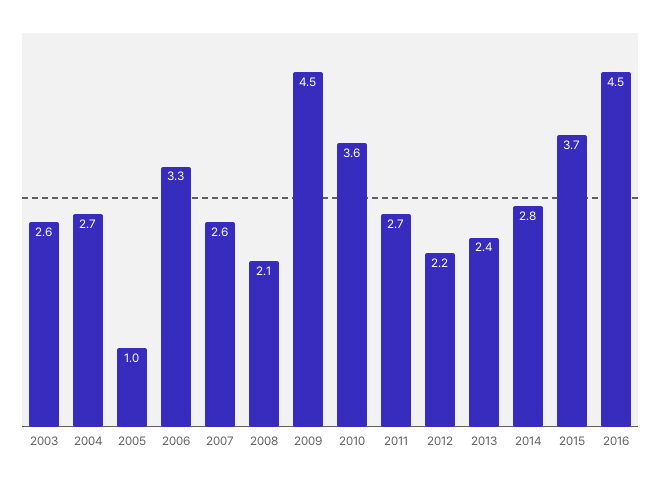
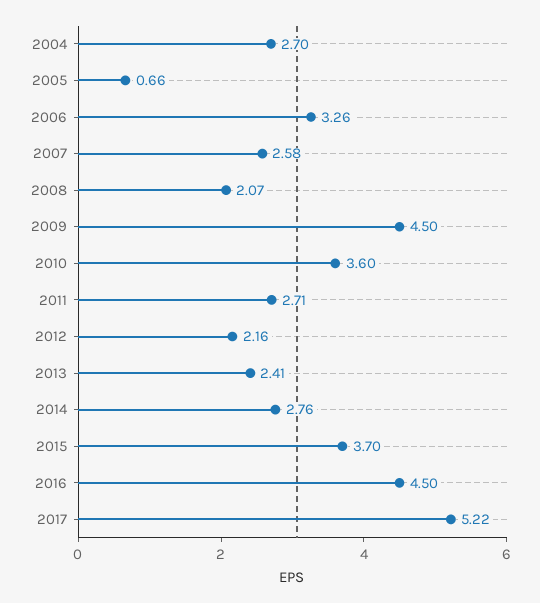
2003: 2.6 -> none
2005: 1 -> 0.66
2017: none -> 5.22

